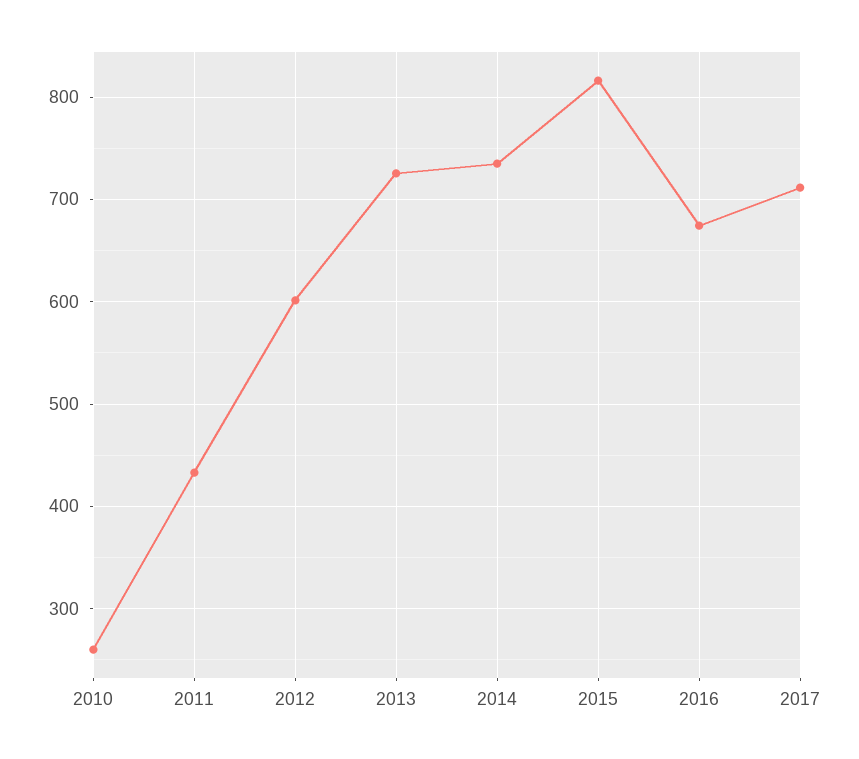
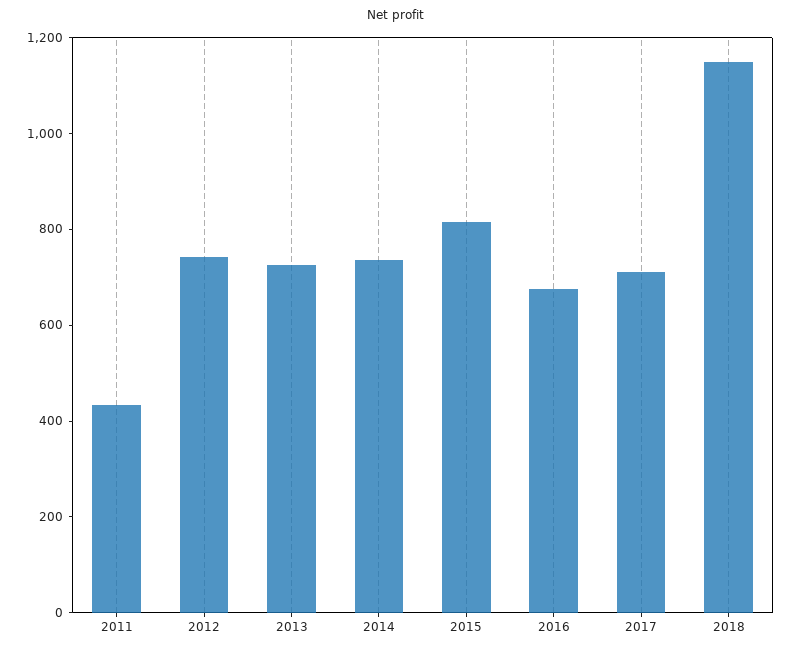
2010: 260 -> none
2012: 600 -> 750
2018: none -> 1150

